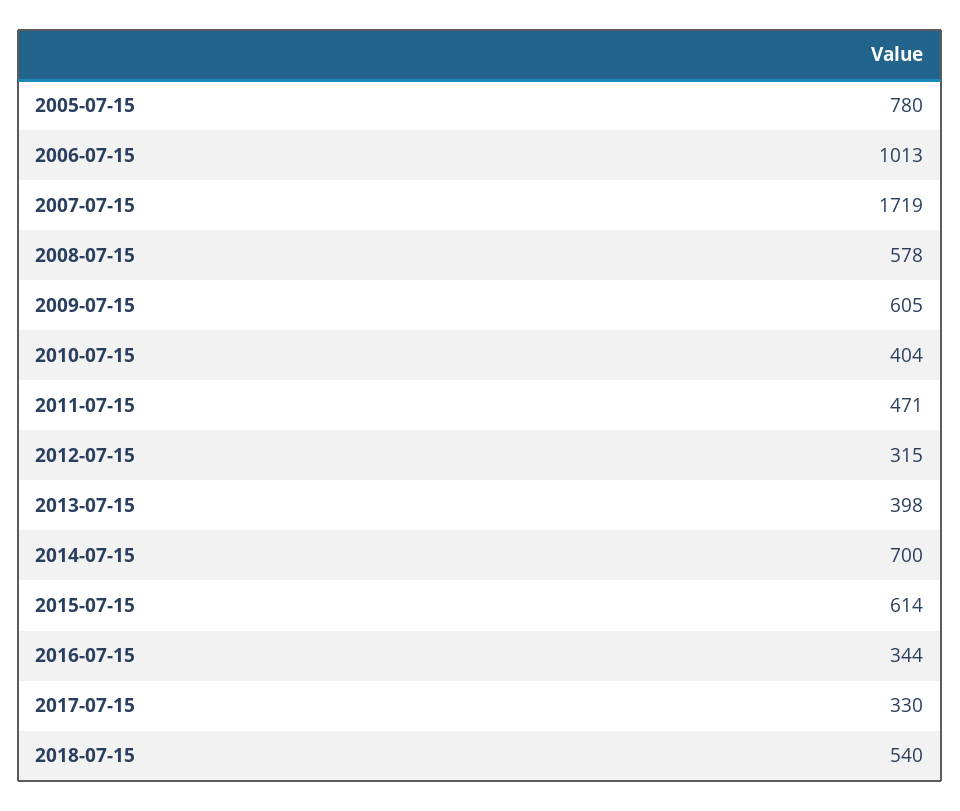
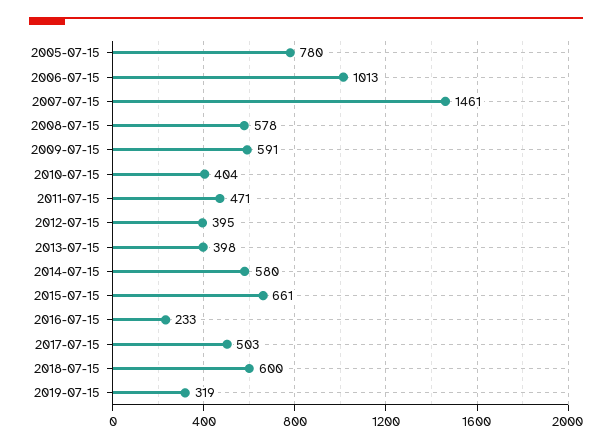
2007-07-15: 1719 -> 1461
2009-07-15: 605 -> 591
2012-07-15: 315 -> 395
2014-07-15: 700 -> 580
2015-07-15: 614 -> 661
2016-07-15: 344 -> 233
2017-07-15: 330 -> 503
2018-07-15: 540 -> 600
2019-07-15: none -> 319

